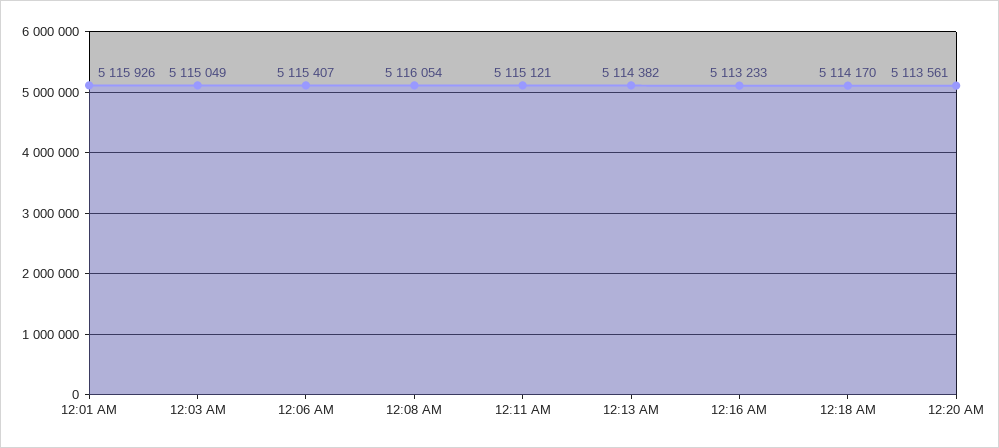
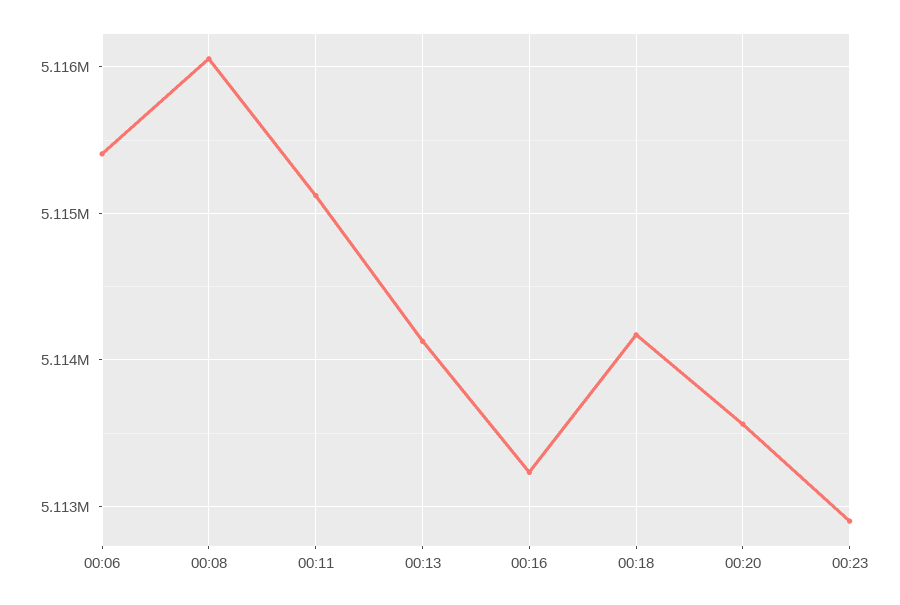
12:01 AM: 5115926 -> none
12:03 AM: 5115049 -> none
12:13 AM: 5114382 -> 5114100
00:23: none -> 5112900

